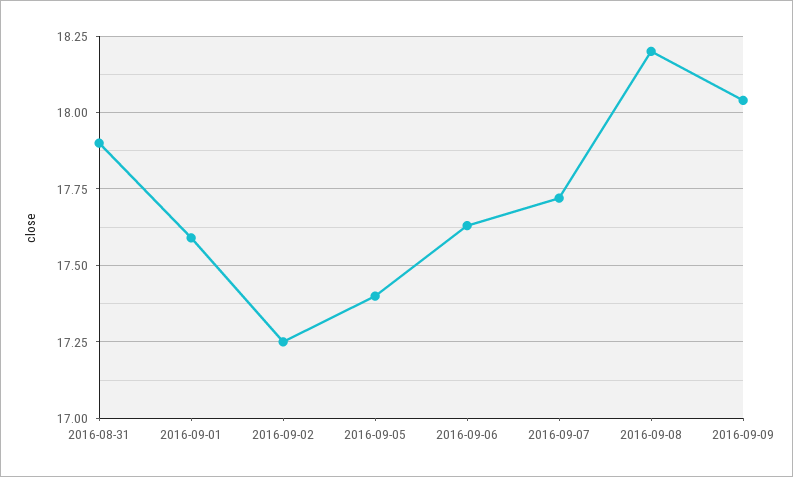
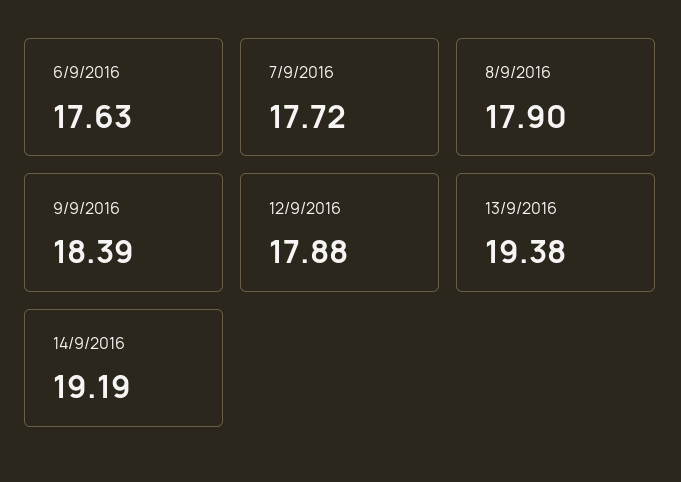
2016-08-31: 17.9 -> none
2016-09-01: 17.6 -> none
2016-09-02: 17.25 -> none
2016-09-05: 17.4 -> none
2016-09-08: 18.2 -> 17.9
2016-09-09: 18.05 -> 18.39
12/9/2016: none -> 17.88
13/9/2016: none -> 19.38
14/9/2016: none -> 19.19

